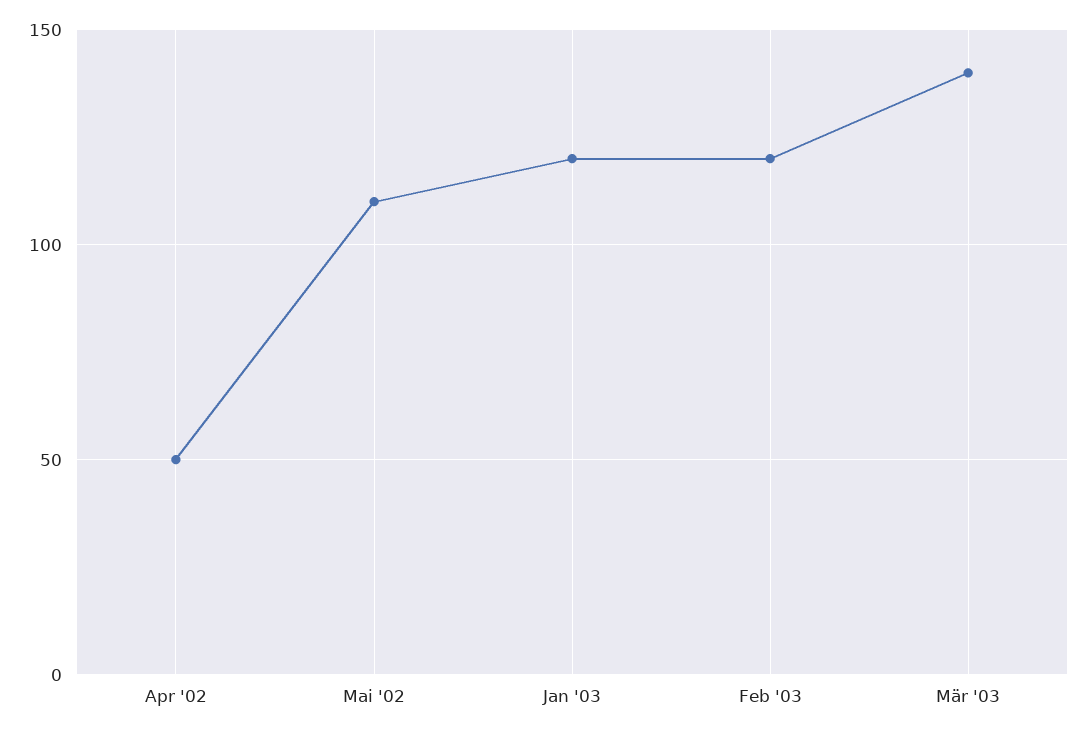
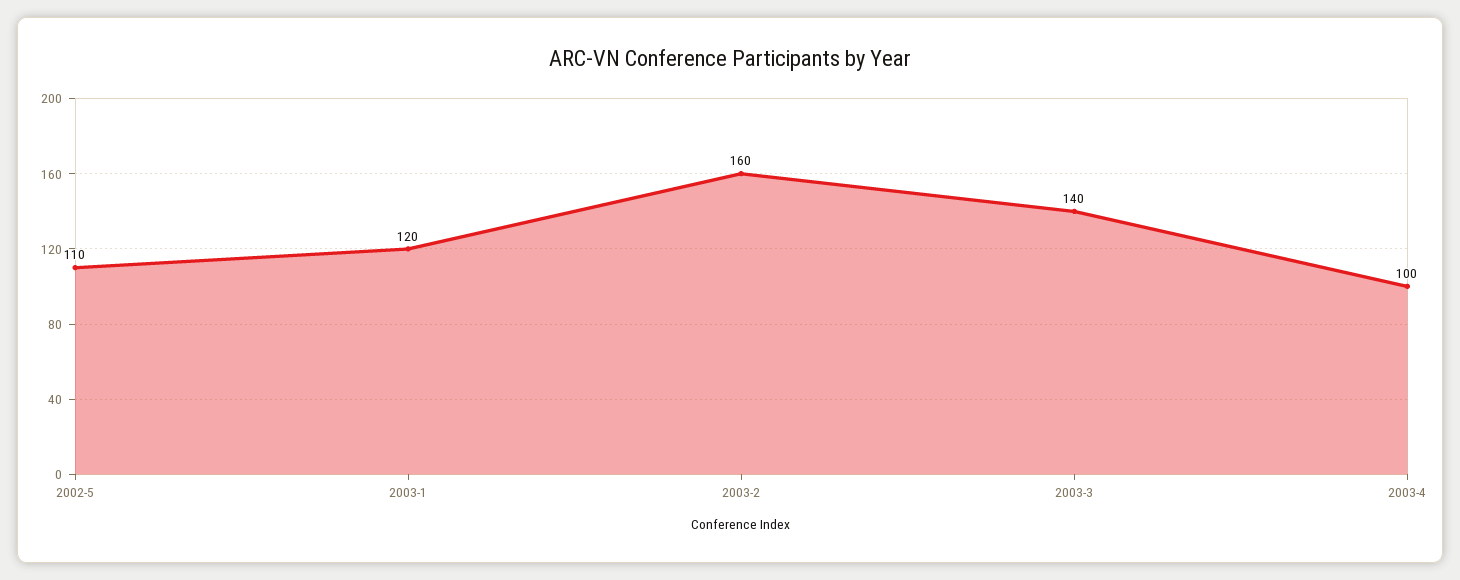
Apr '02: 50 -> none
Feb '03: 120 -> 160
2003-4: none -> 100

